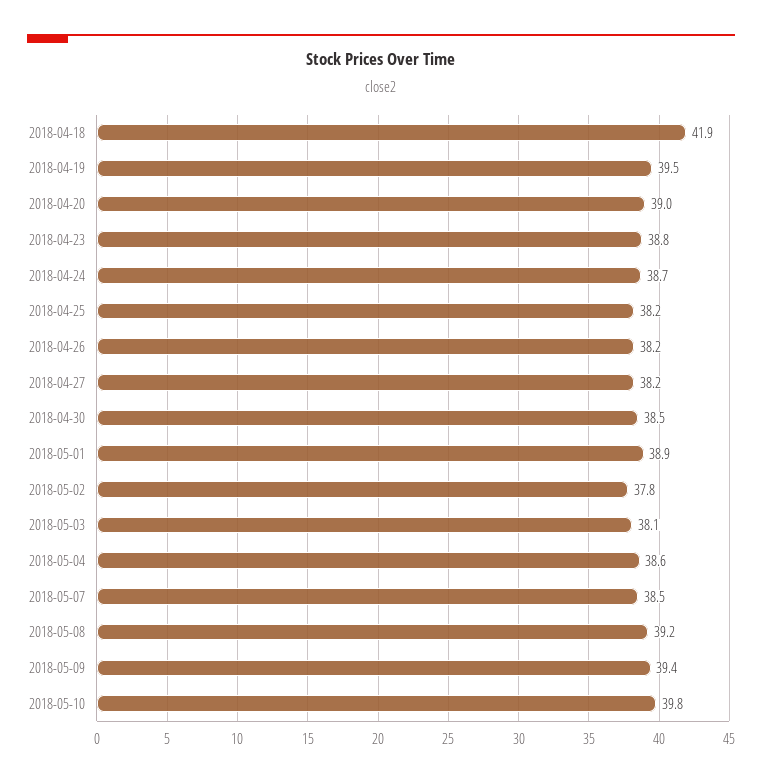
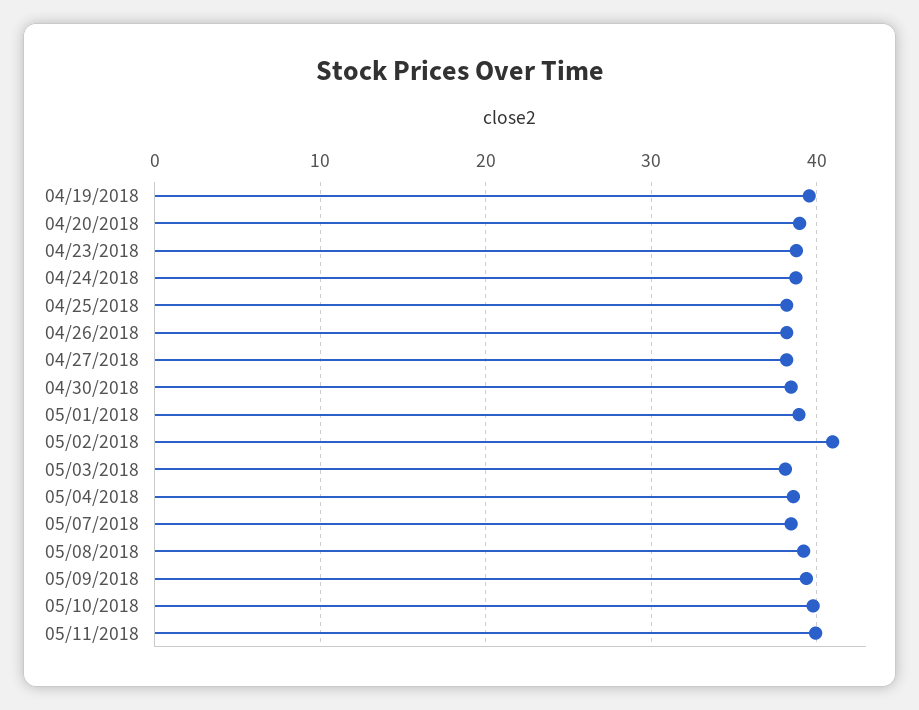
2018-04-18: 41.9 -> none
2018-05-02: 37.8 -> 41
05/11/2018: none -> 40

